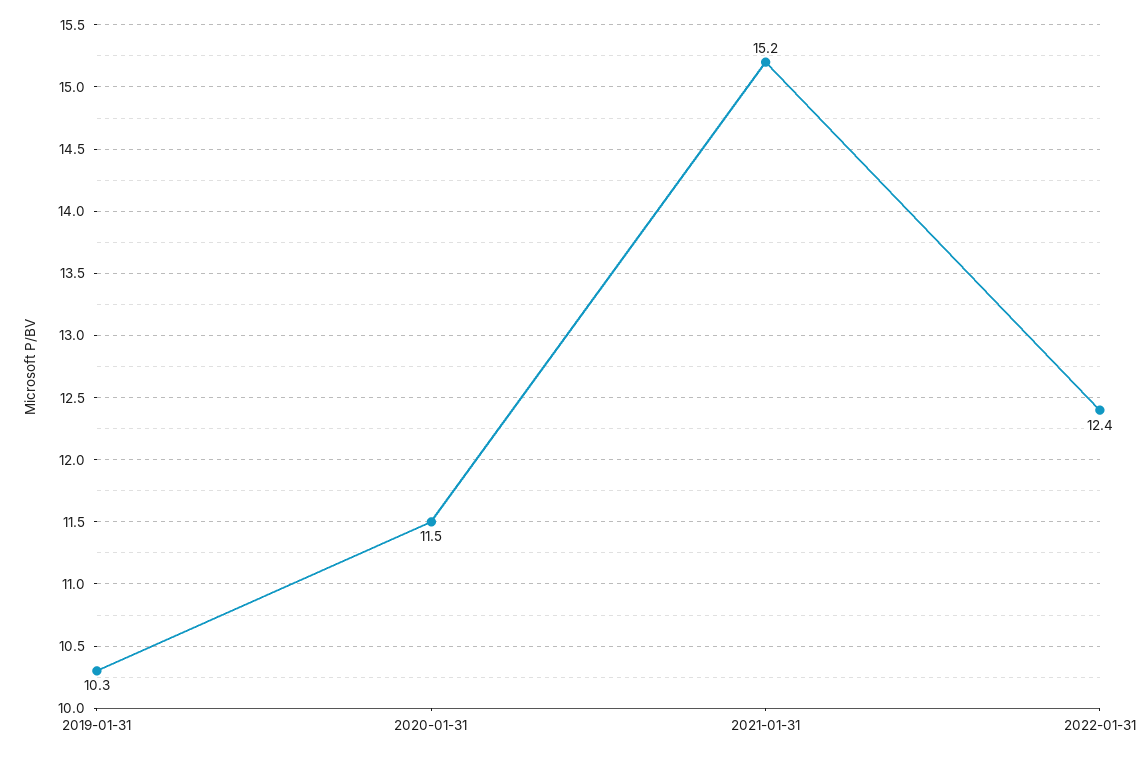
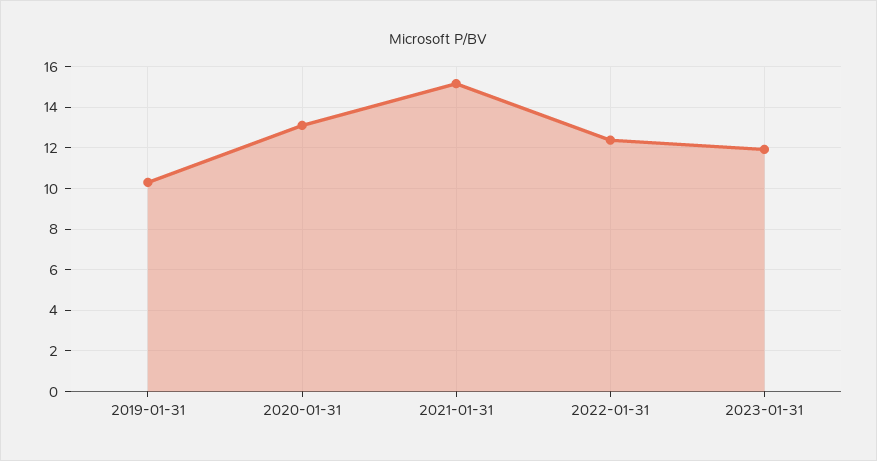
2020-01-31: 11.5 -> 13
2023-01-31: none -> 12

